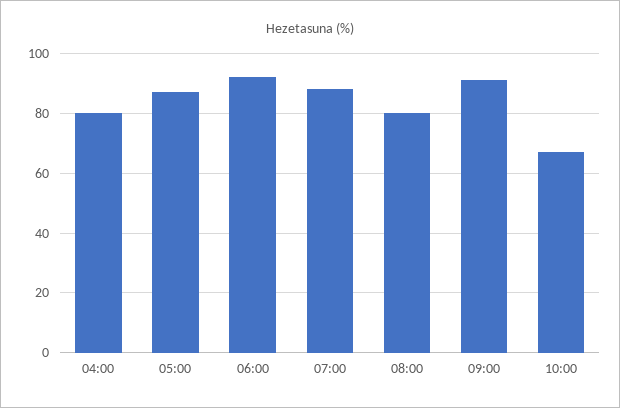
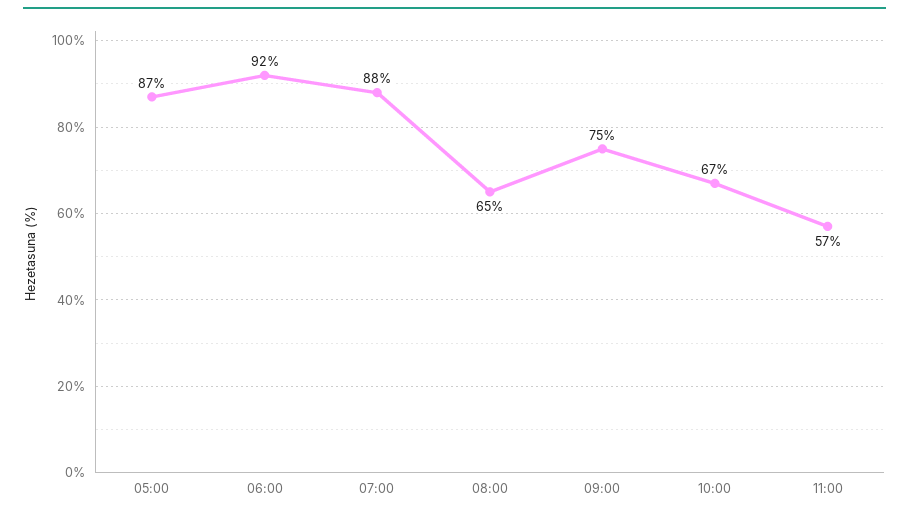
04:00: 80 -> none
08:00: 80 -> 65
09:00: 90 -> 75
11:00: none -> 57

